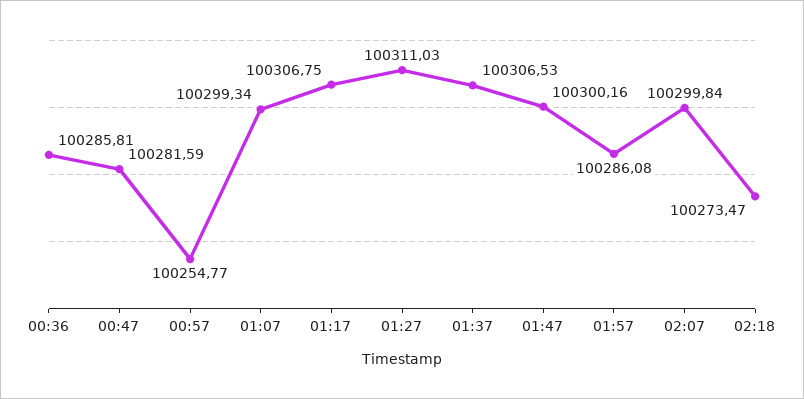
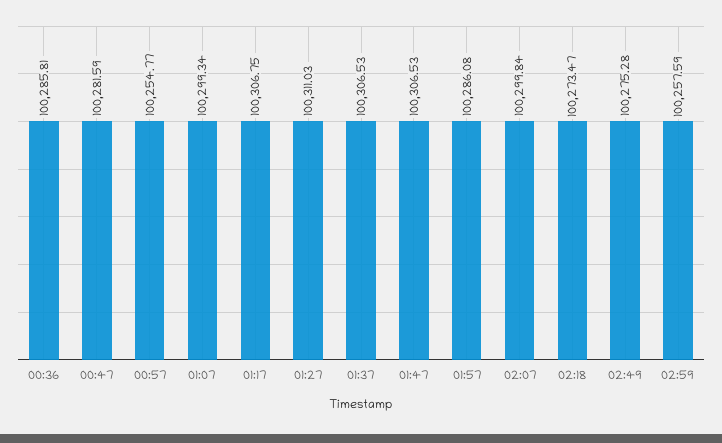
01:47: 100300.16 -> 100306.53
02:49: none -> 100275.28
02:59: none -> 100257.59

